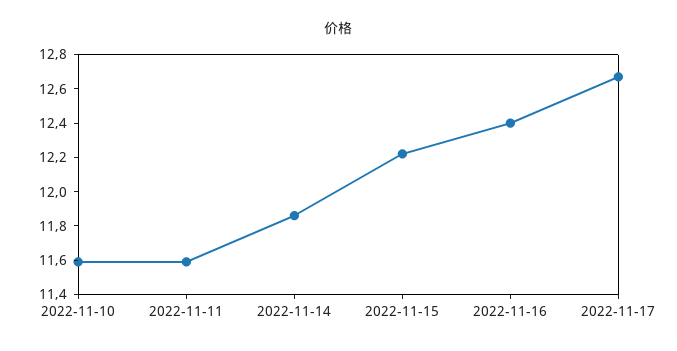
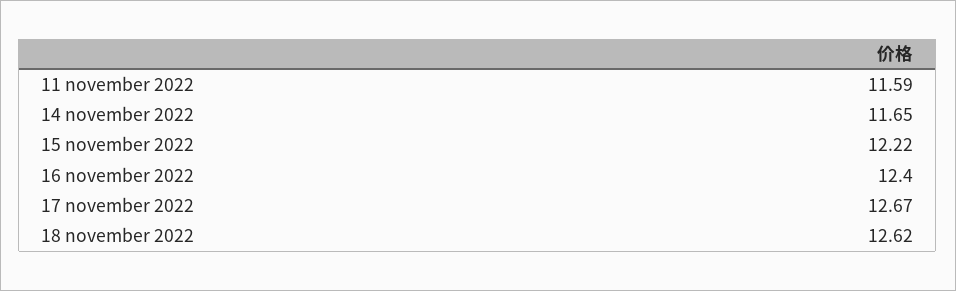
2022-11-10: 11.6 -> none
2022-11-14: 11.85 -> 11.65
18 november 2022: none -> 12.62

